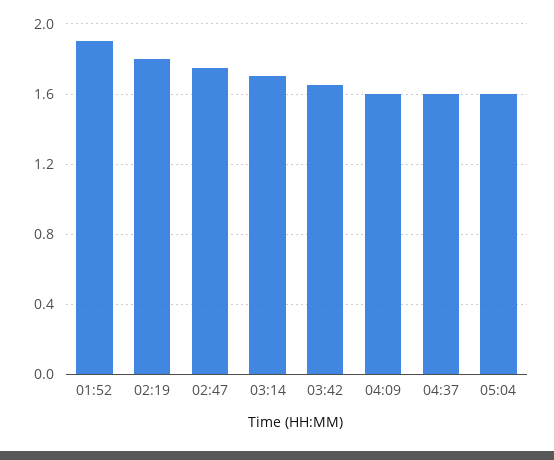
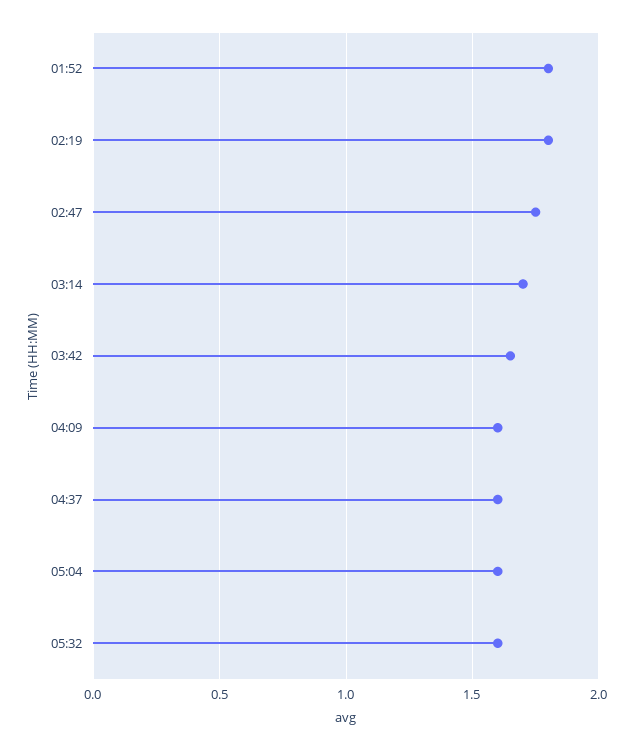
01:52: 1.9 -> 1.8
05:32: none -> 1.6

